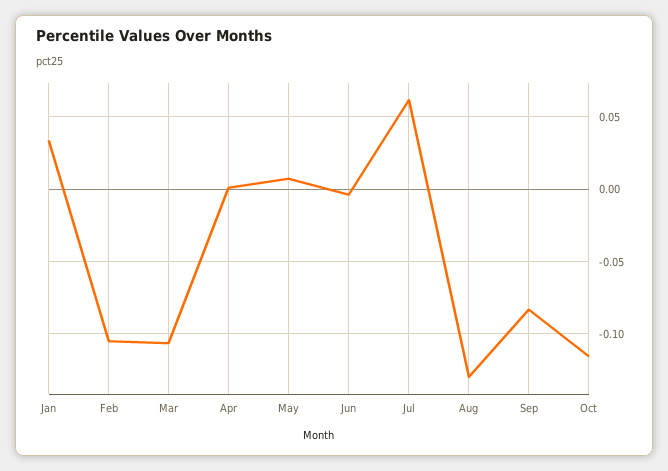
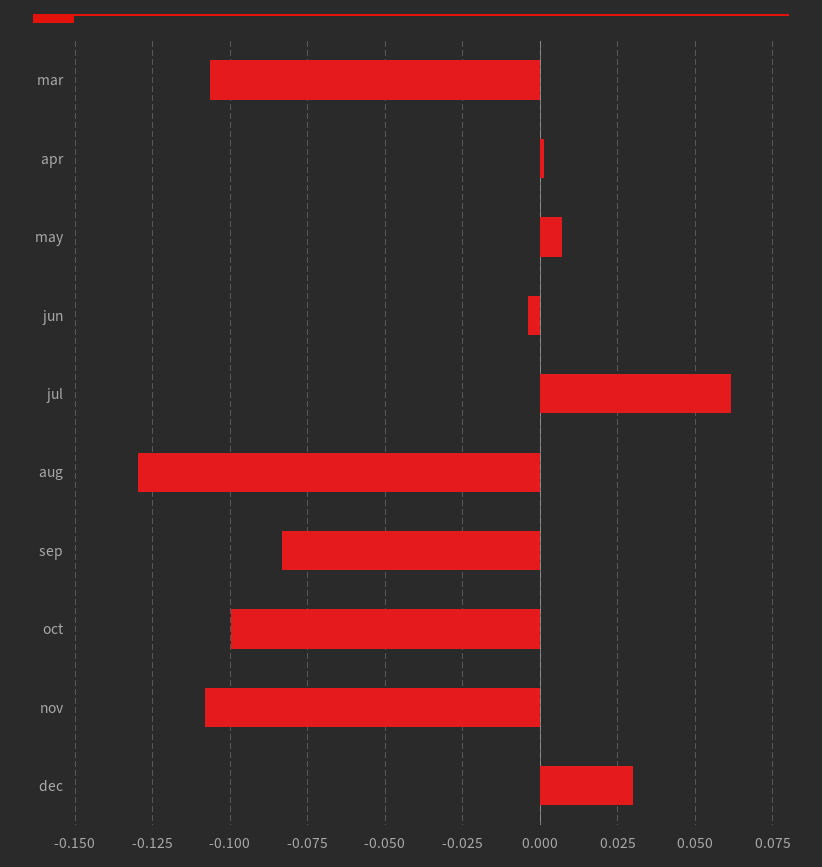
Jan: 0.035 -> none
Feb: -0.105 -> none
Oct: -0.115 -> -0.1
nov: none -> -0.1075
dec: none -> 0.03

